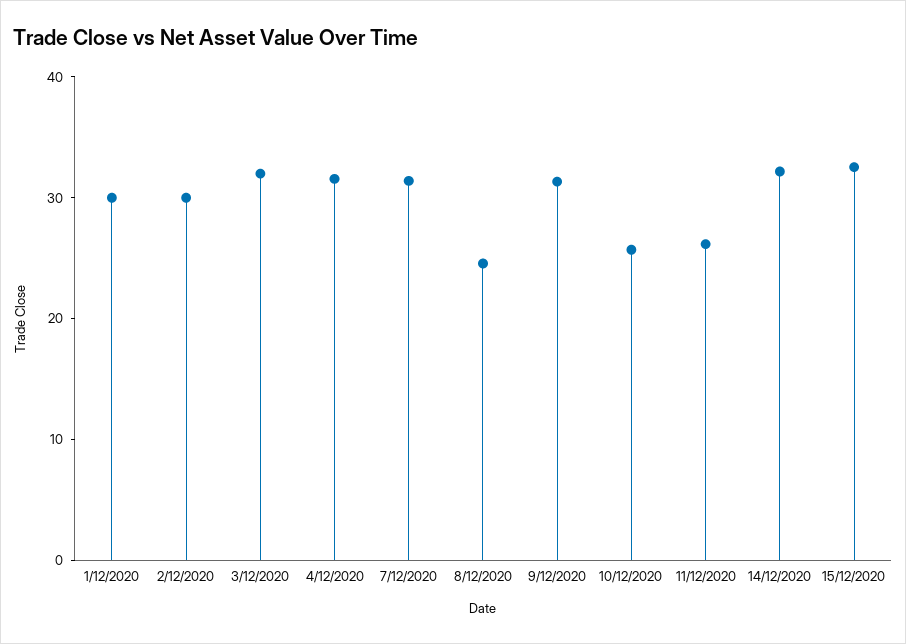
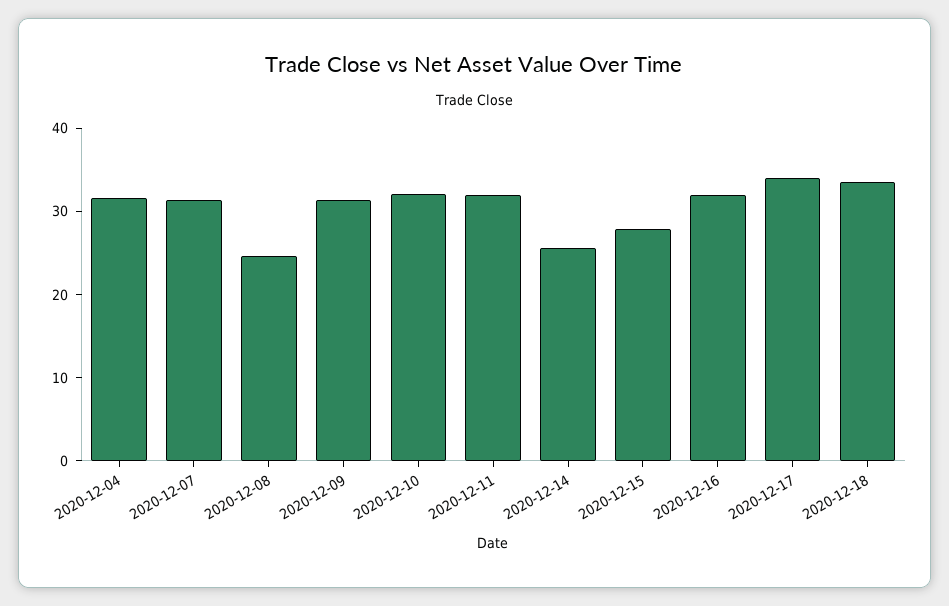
1/12/2020: 30 -> none
2/12/2020: 30 -> none
3/12/2020: 32 -> none
10/12/2020: 26 -> 32
11/12/2020: 26 -> 32
14/12/2020: 32 -> 26
15/12/2020: 32 -> 28
2020-12-16: none -> 32
2020-12-17: none -> 34
2020-12-18: none -> 34

